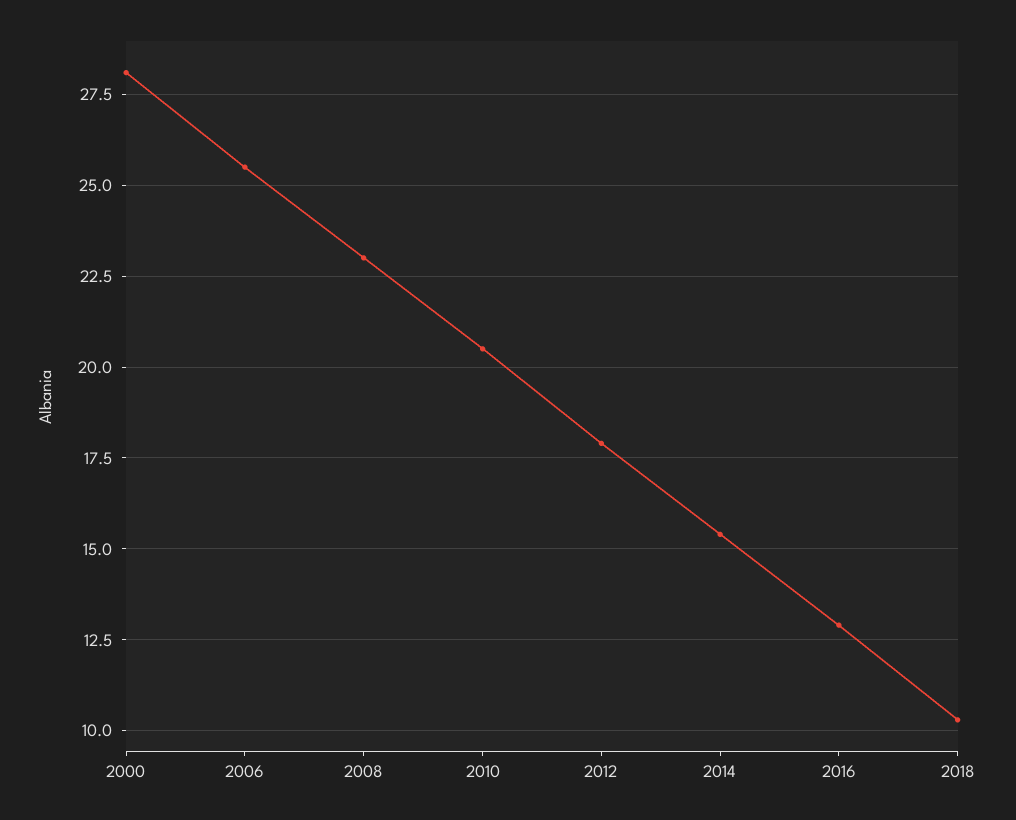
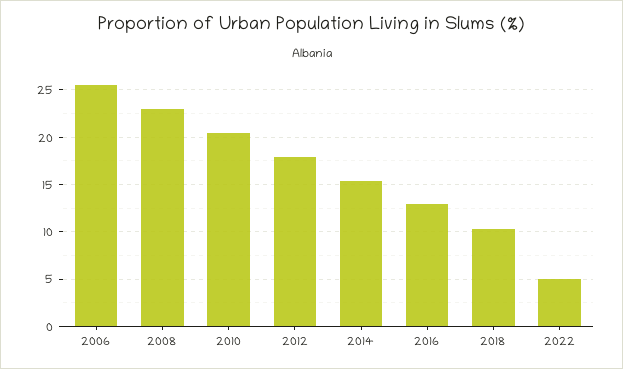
2000: 28 -> none
2022: none -> 5

